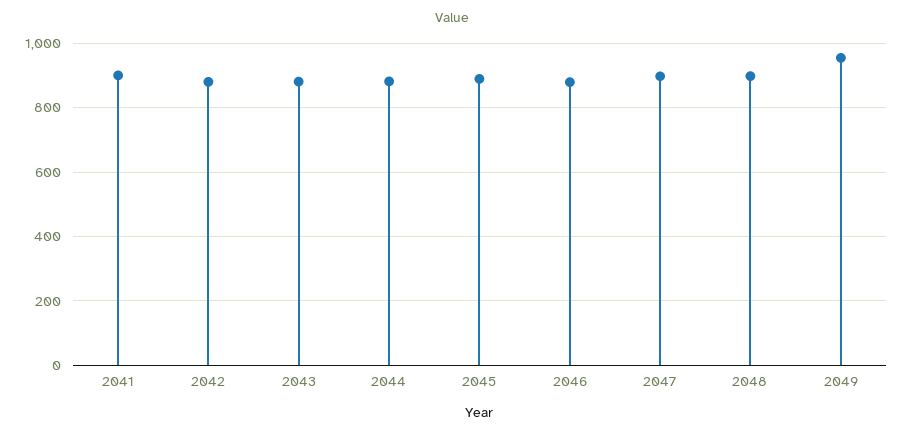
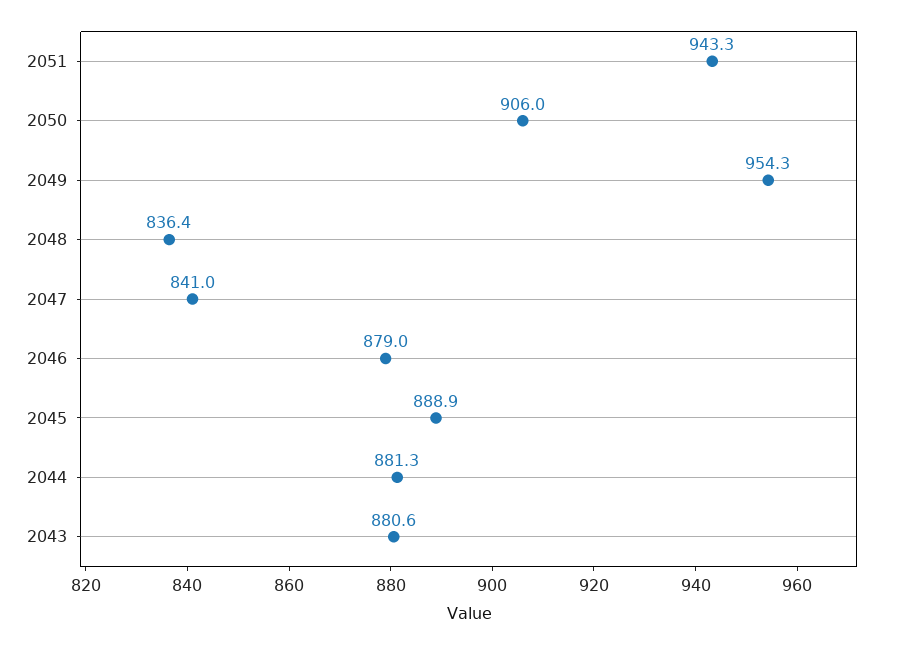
2041: 900 -> none
2042: 880 -> none
2047: 900 -> 841
2048: 900 -> 836.4
2051: none -> 943.3
2050: none -> 906

